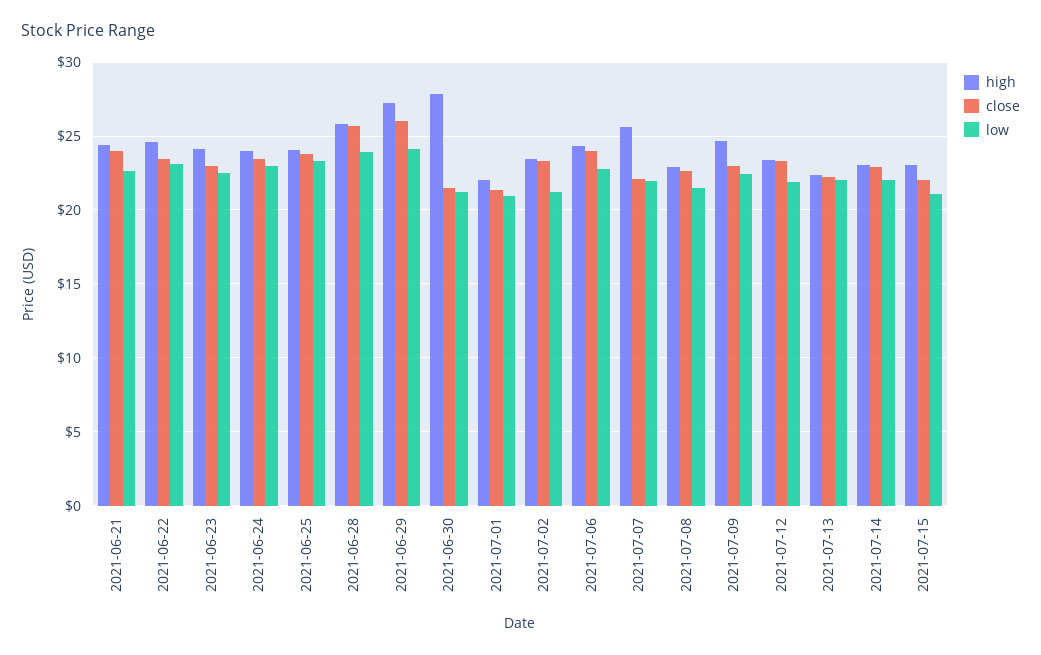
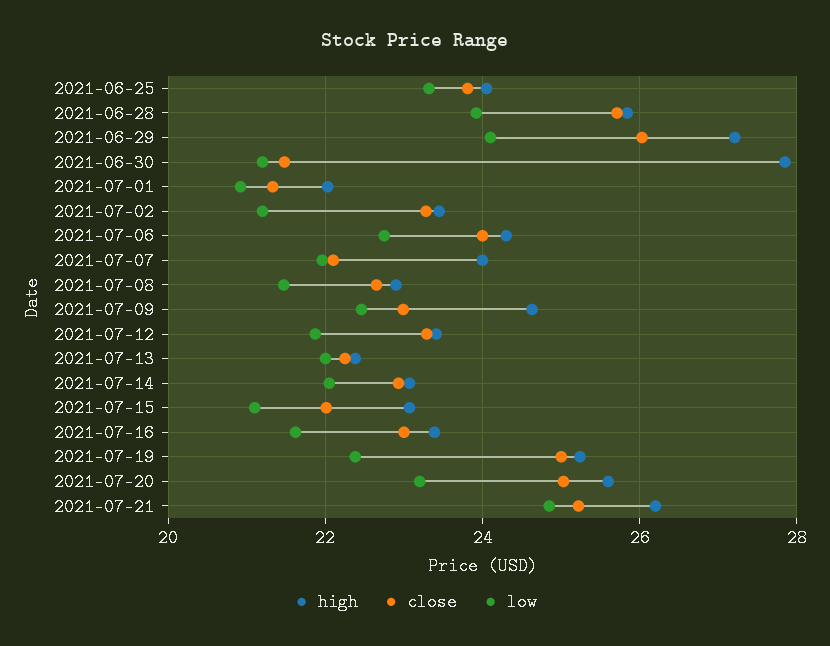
high, 2021-06-21: 24.5 -> none
close, 2021-06-21: 24 -> none
low, 2021-06-21: 22.5 -> none
high, 2021-06-22: 24.5 -> none
close, 2021-06-22: 23.5 -> none
low, 2021-06-22: 23 -> none
high, 2021-06-23: 24 -> none
close, 2021-06-23: 23 -> none
low, 2021-06-23: 22.5 -> none
high, 2021-06-24: 24 -> none
close, 2021-06-24: 23.5 -> none
low, 2021-06-24: 23 -> none
high, 2021-07-07: 25.5 -> 24
high, 2021-07-16: none -> 23.4
close, 2021-07-16: none -> 23
low, 2021-07-16: none -> 21.6
high, 2021-07-19: none -> 25.2
close, 2021-07-19: none -> 25
low, 2021-07-19: none -> 22.4
high, 2021-07-20: none -> 25.6
close, 2021-07-20: none -> 25
low, 2021-07-20: none -> 23.2
high, 2021-07-21: none -> 26.2
close, 2021-07-21: none -> 25.2
low, 2021-07-21: none -> 24.8

